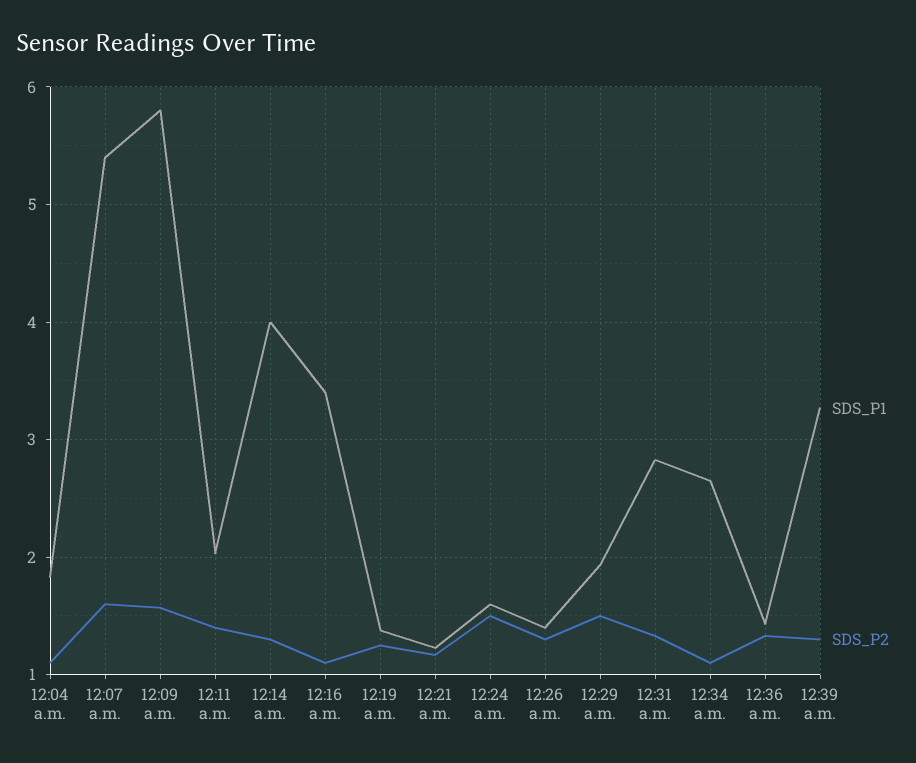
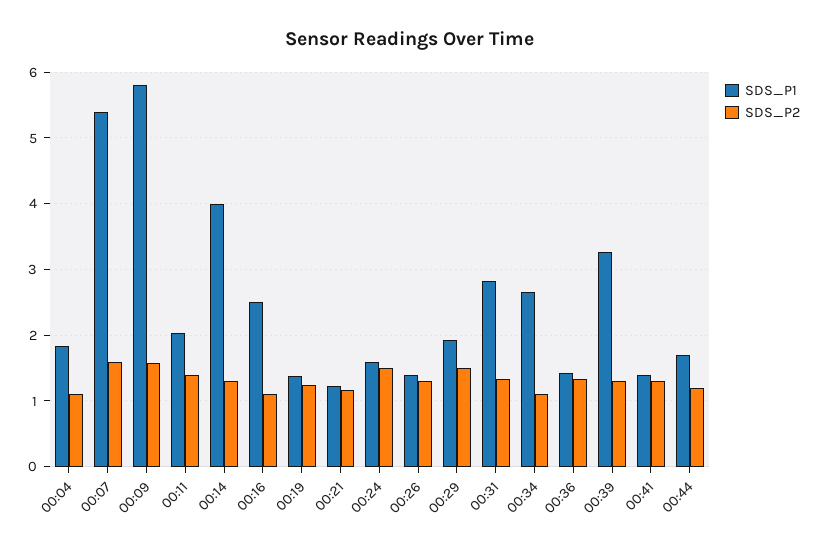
SDS_P1, 12:16 a.m.: 3.4 -> 2.5
SDS_P1, 00:41: none -> 1.4
SDS_P2, 00:41: none -> 1.3
SDS_P1, 00:44: none -> 1.7
SDS_P2, 00:44: none -> 1.2

